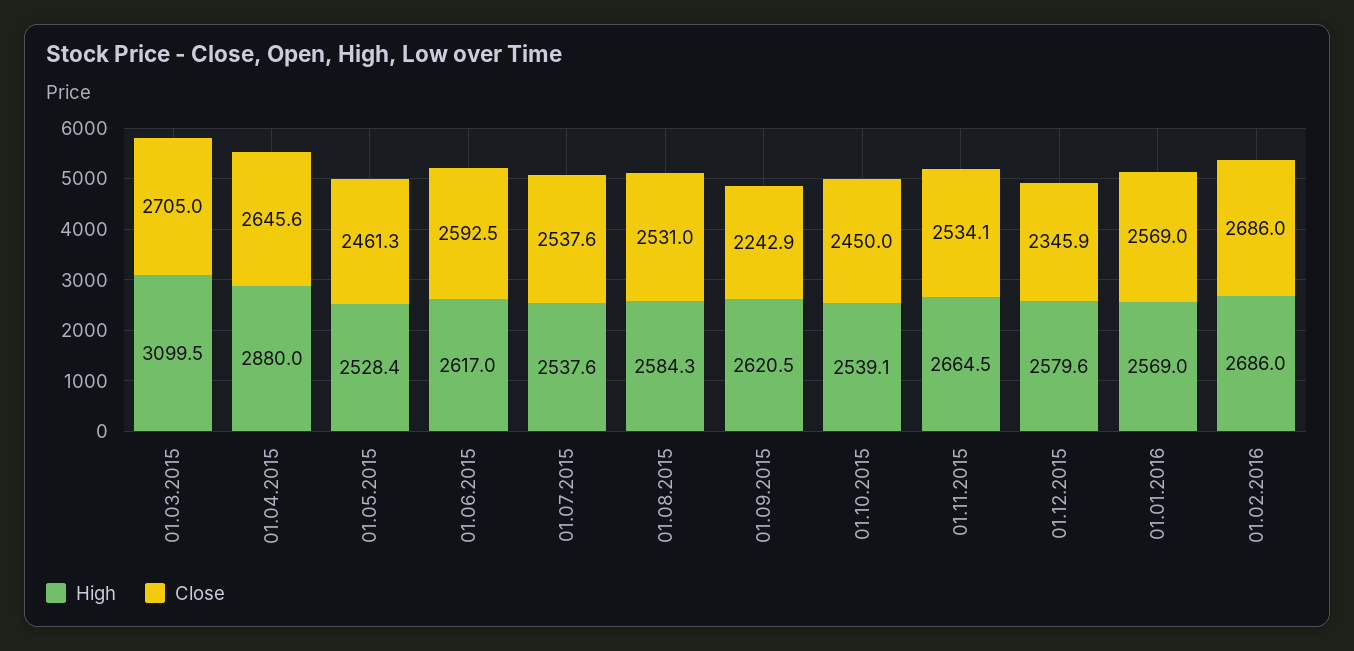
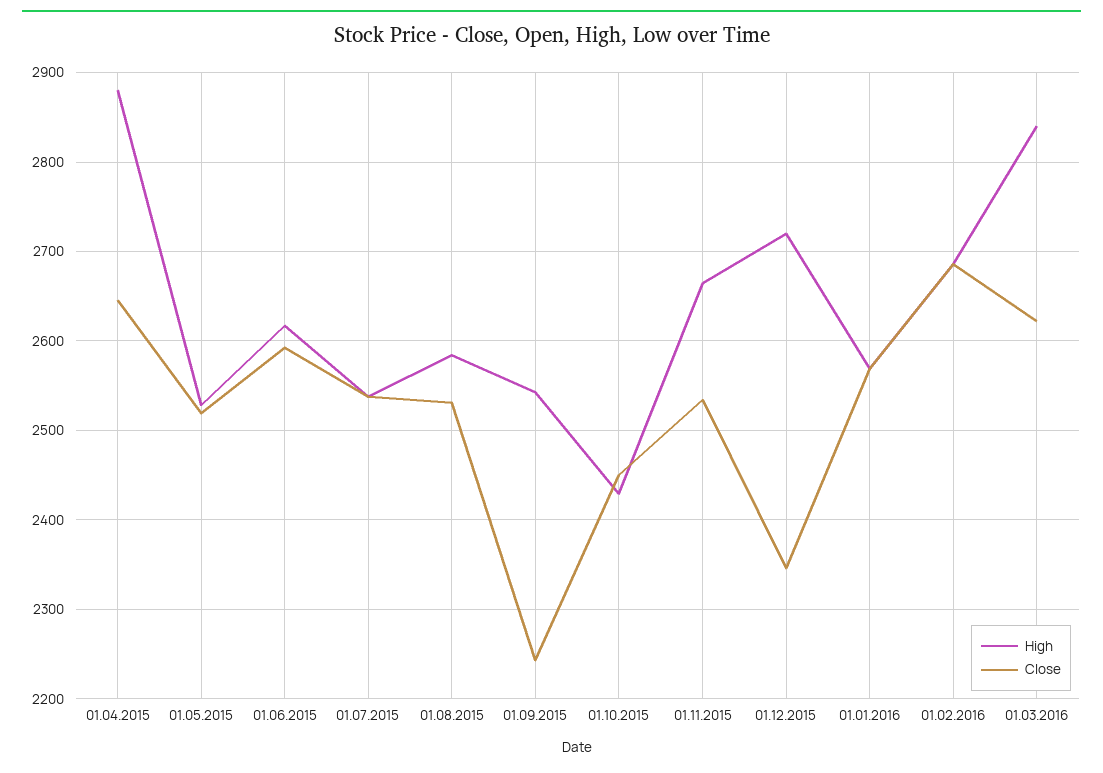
High, 01.03.2015: 3099.5 -> none
Close, 01.03.2015: 2705 -> none
Close, 01.05.2015: 2461.3 -> 2520
High, 01.09.2015: 2620.5 -> 2540
High, 01.10.2015: 2539.1 -> 2430
High, 01.12.2015: 2579.6 -> 2720
High, 01.03.2016: none -> 2840
Close, 01.03.2016: none -> 2620

